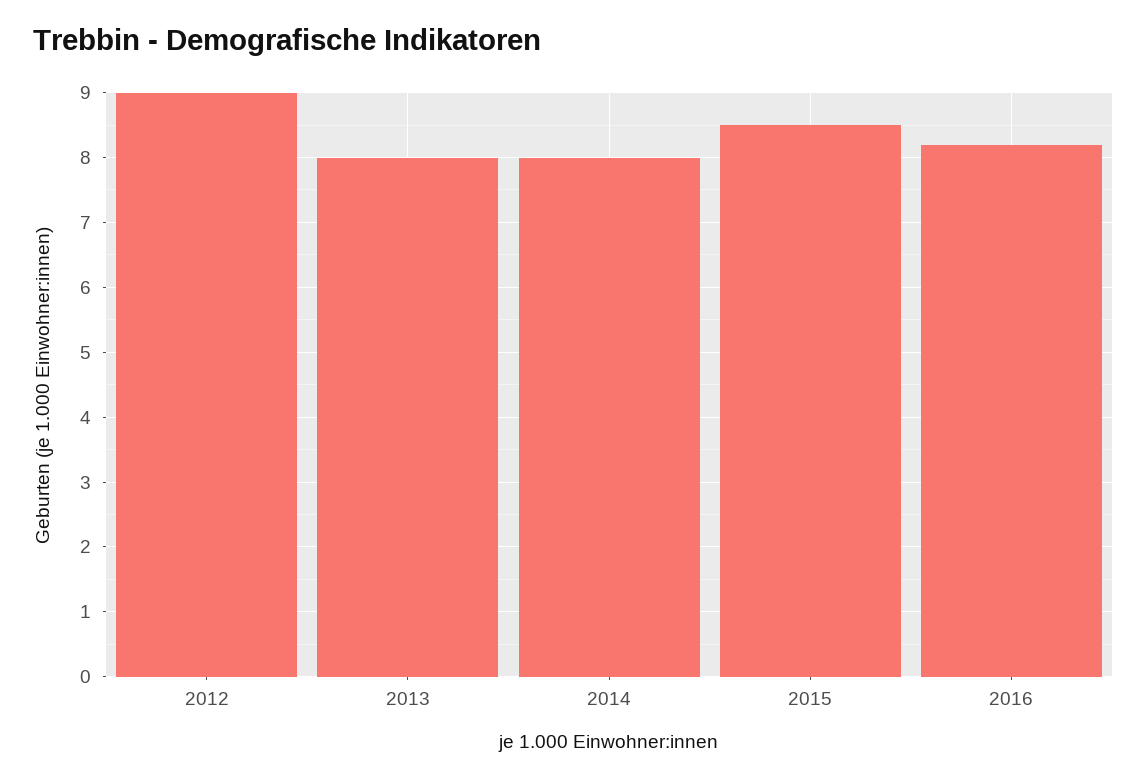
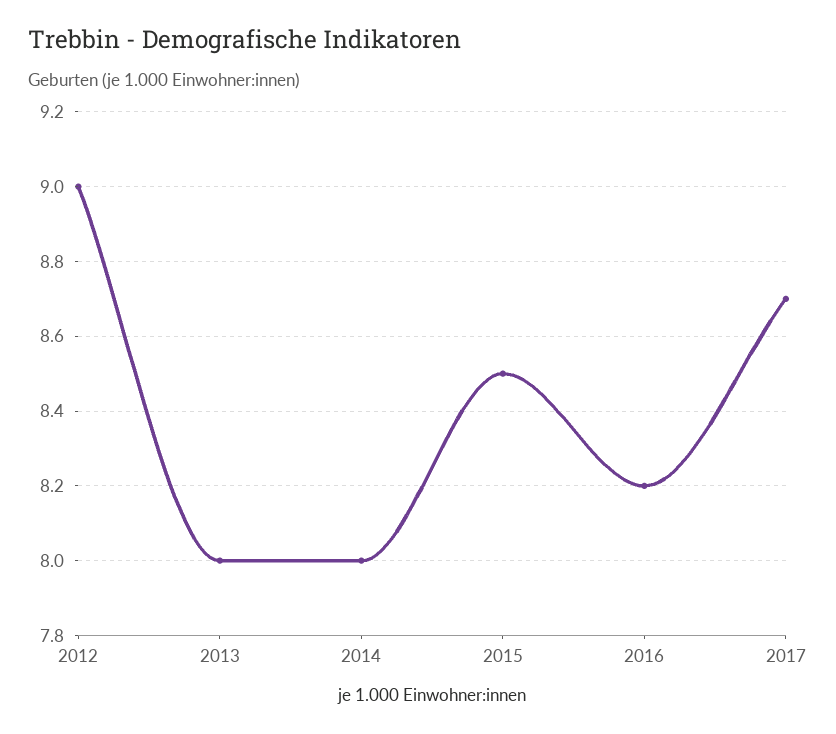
2017: none -> 8.7

